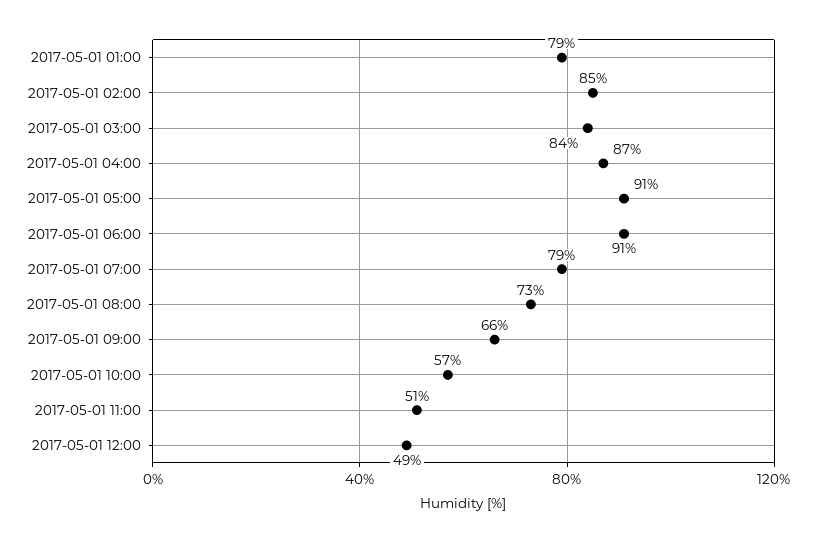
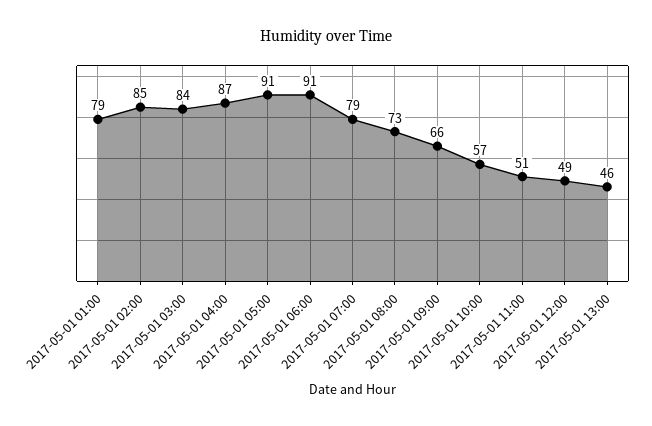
2017-05-01 13:00: none -> 46

